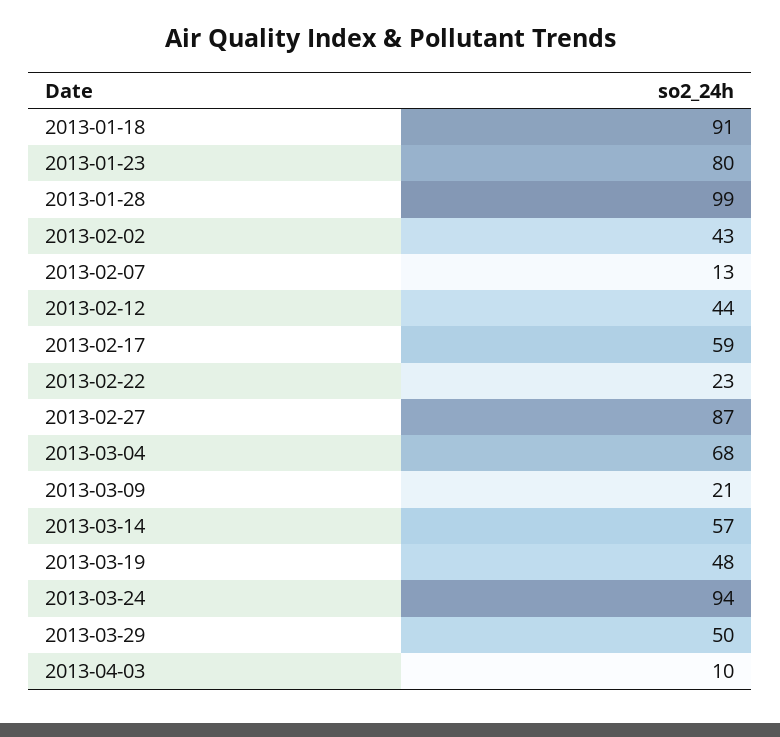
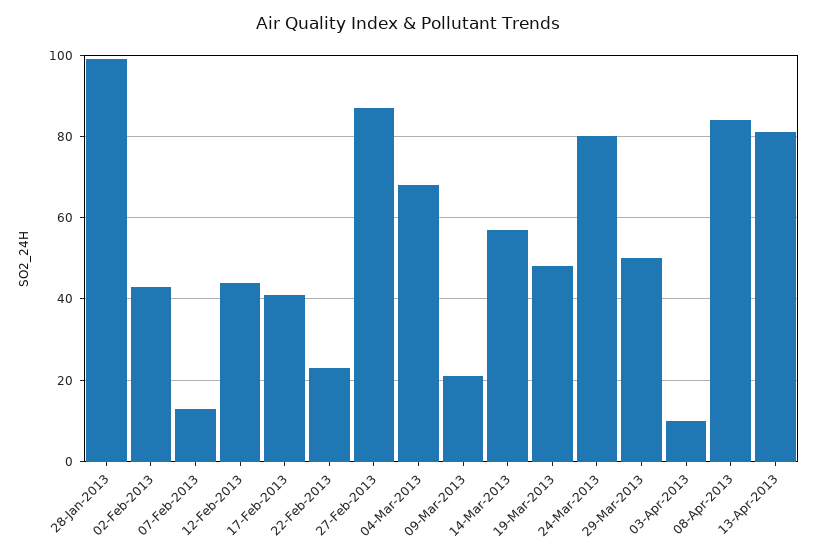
2013-01-18: 91 -> none
2013-01-23: 80 -> none
2013-02-17: 59 -> 40
2013-03-24: 94 -> 80
08-Apr-2013: none -> 85
13-Apr-2013: none -> 80

